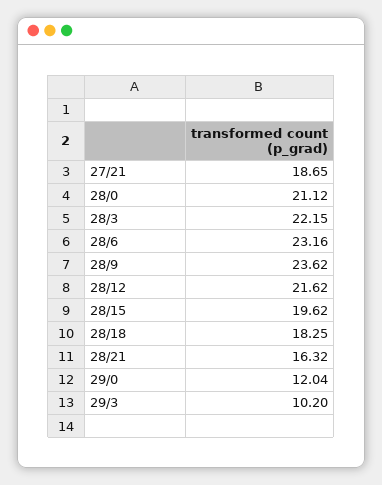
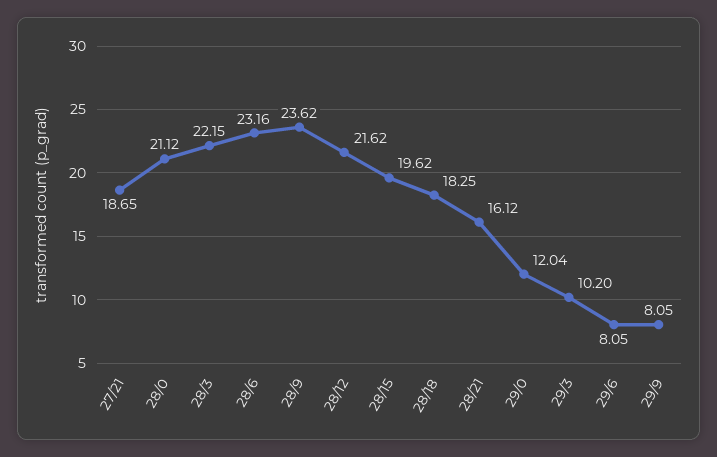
28/21: 16.32 -> 16.12
29/6: none -> 8.05
29/9: none -> 8.05

